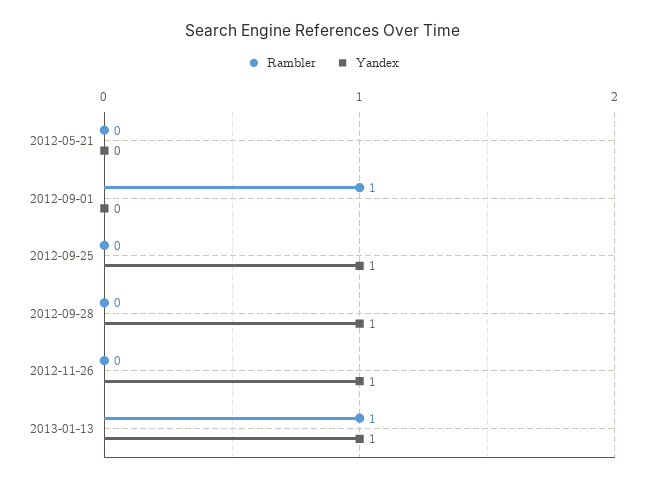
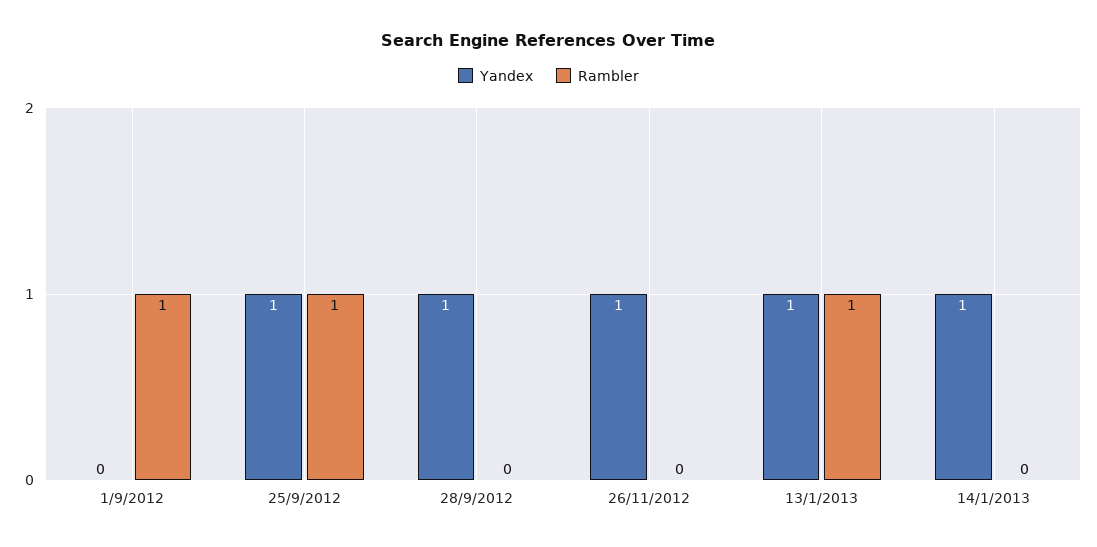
Rambler, 2012-05-21: 0 -> none
Yandex, 2012-05-21: 0 -> none
Rambler, 2012-09-25: 0 -> 1
Yandex, 14/1/2013: none -> 1
Rambler, 14/1/2013: none -> 0

